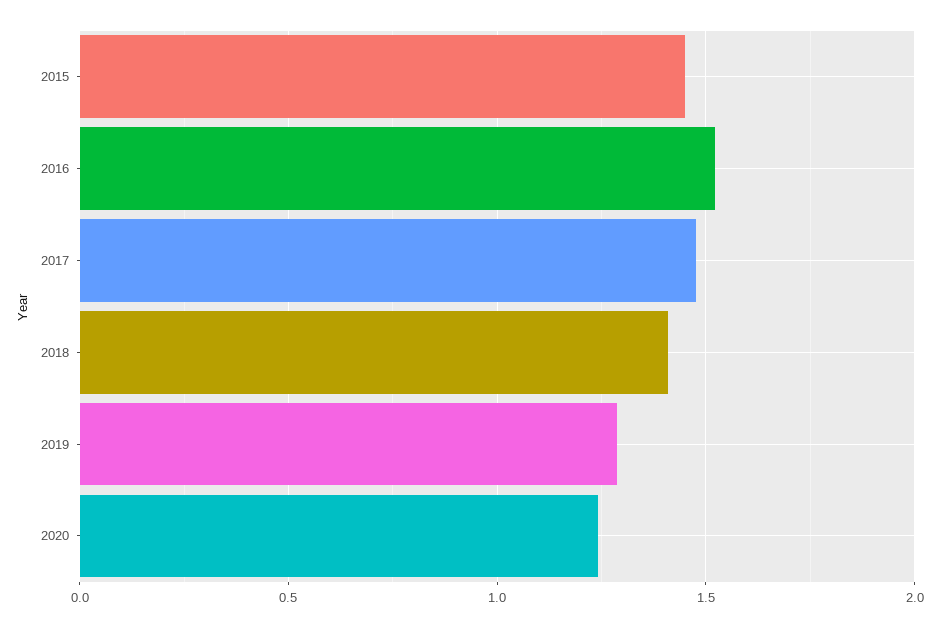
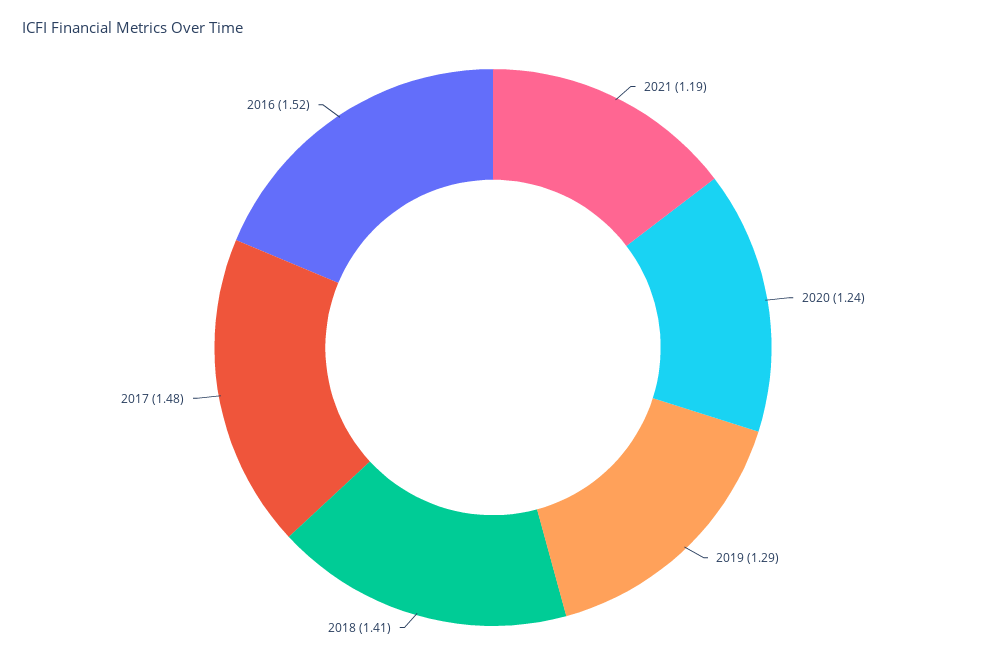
2015: 1.45 -> none
2021: none -> 1.19

